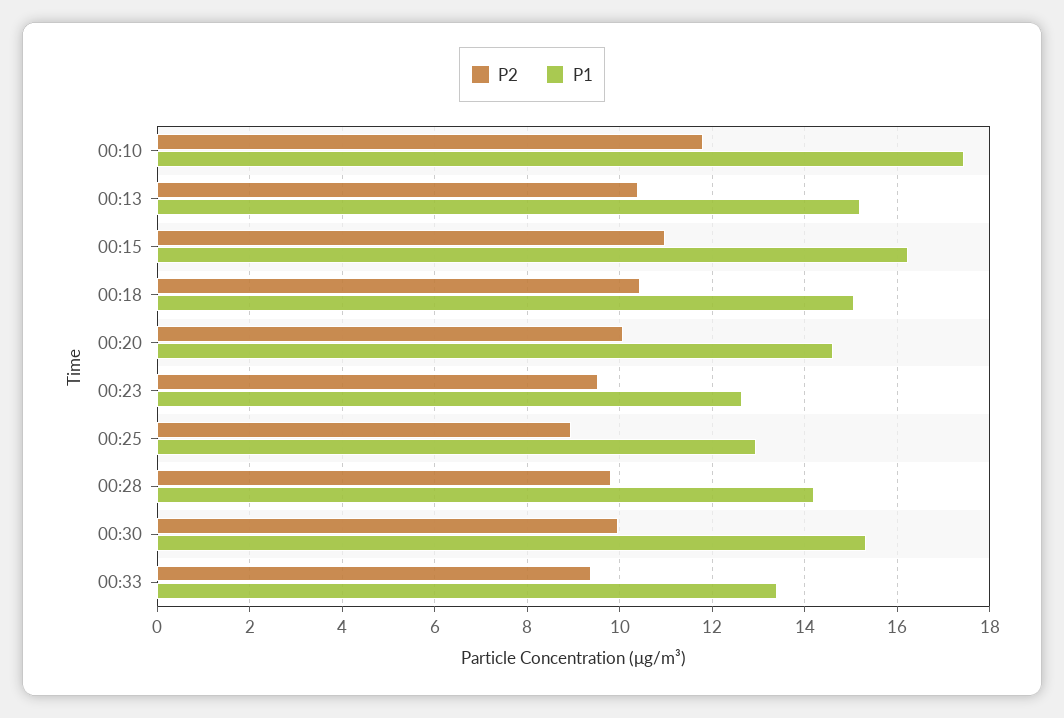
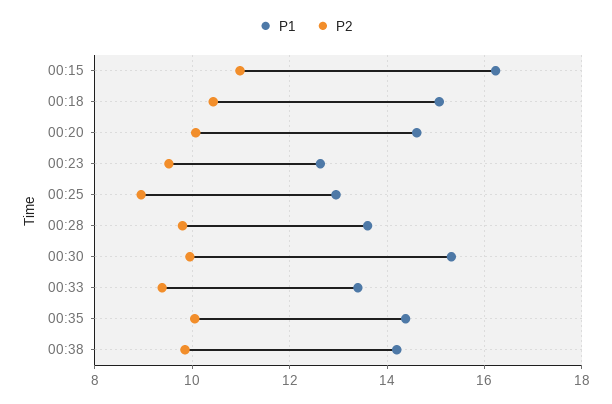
P2, 00:10: 11.8 -> none
P1, 00:10: 17.4 -> none
P2, 00:13: 10.4 -> none
P1, 00:13: 15.2 -> none
P1, 00:28: 14.2 -> 13.6
P1, 00:35: none -> 14.4
P2, 00:35: none -> 10
P1, 00:38: none -> 14.2
P2, 00:38: none -> 9.8

